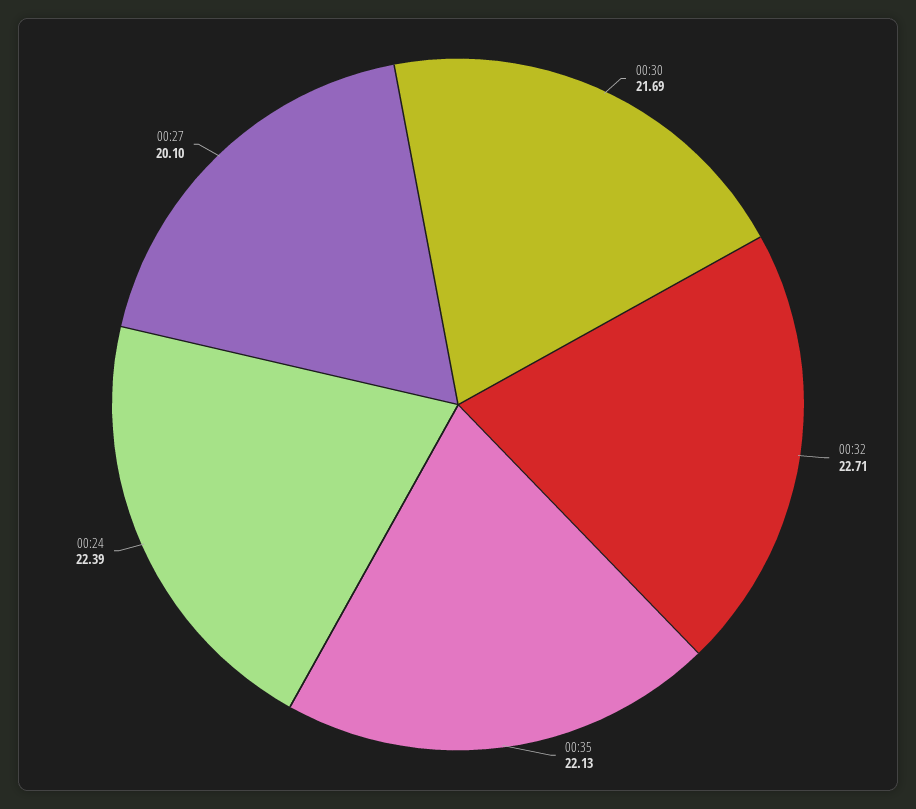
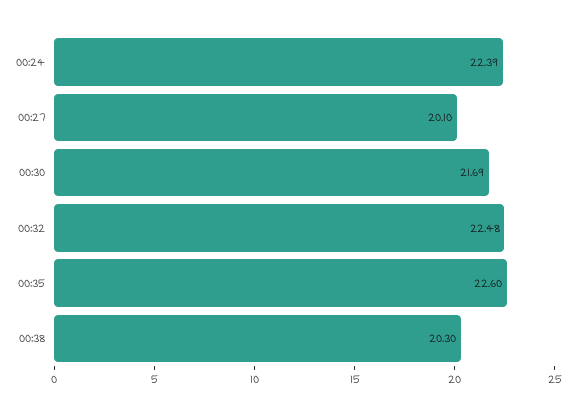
00:32: 22.71 -> 22.48
00:35: 22.13 -> 22.6
00:38: none -> 20.3

